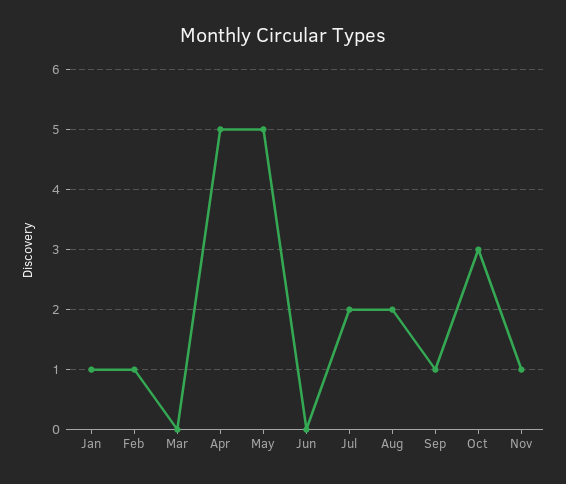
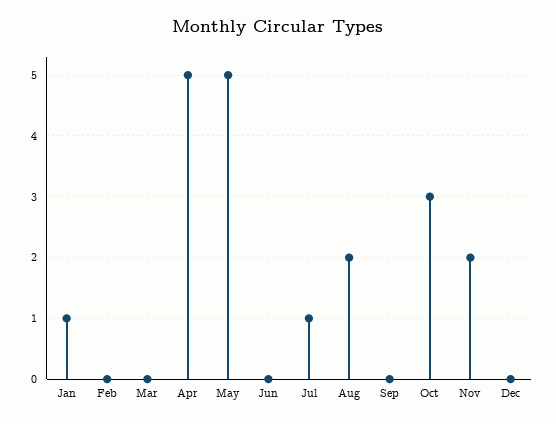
Feb: 1 -> 0
Jul: 2 -> 1
Sep: 1 -> 0
Nov: 1 -> 2
Dec: none -> 0

